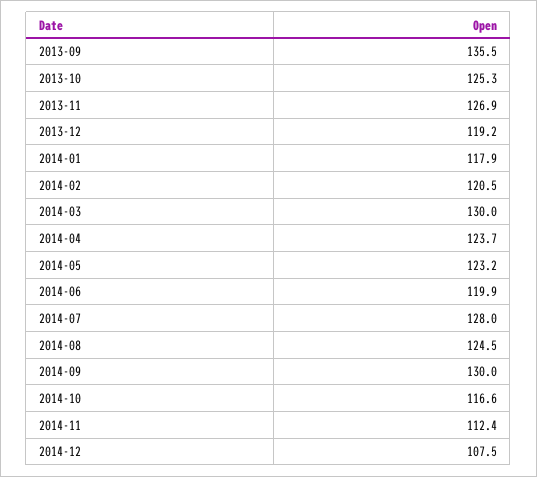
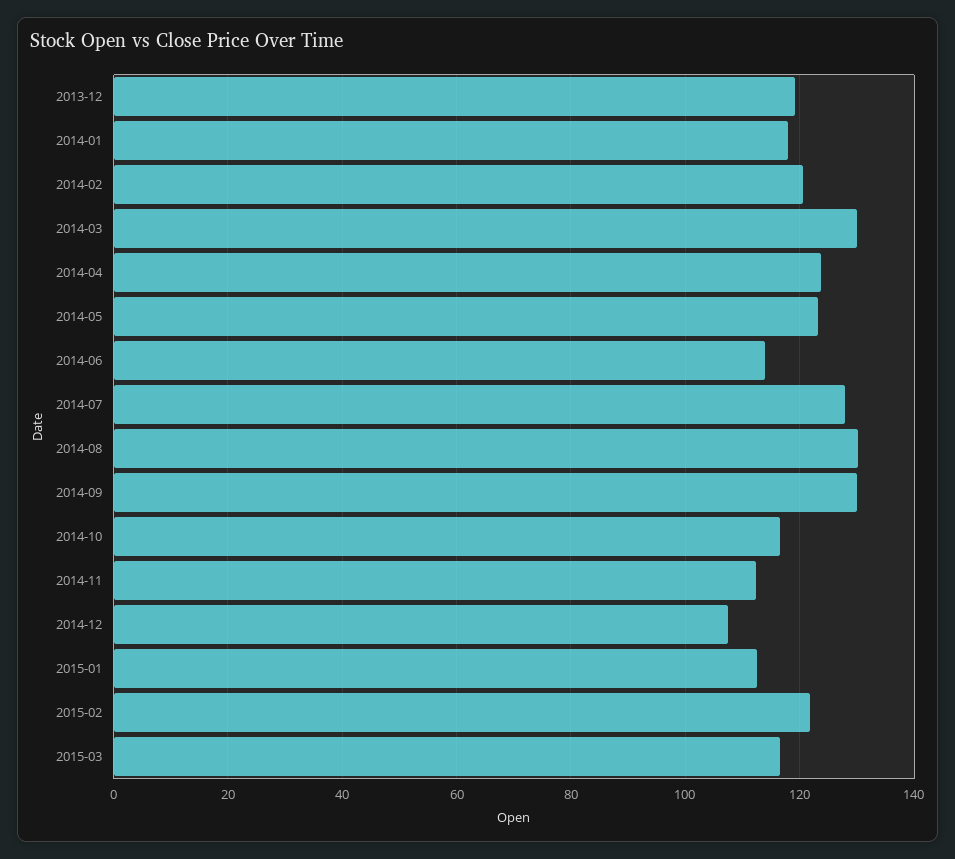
2013-09: 135.5 -> none
2013-10: 125.3 -> none
2013-11: 126.9 -> none
2014-06: 119.9 -> 114
2014-08: 124.5 -> 130
2015-01: none -> 112
2015-02: none -> 122
2015-03: none -> 116

